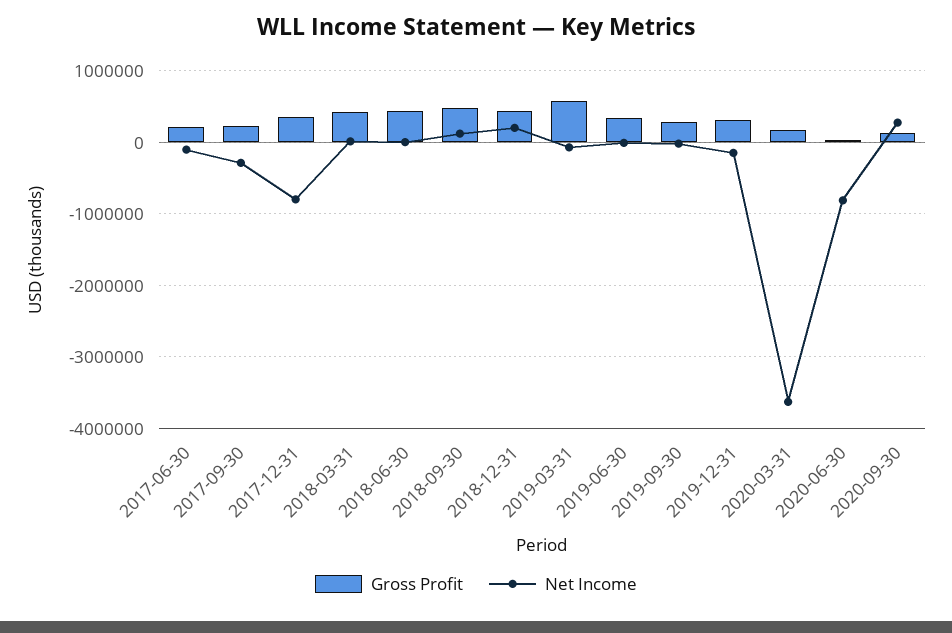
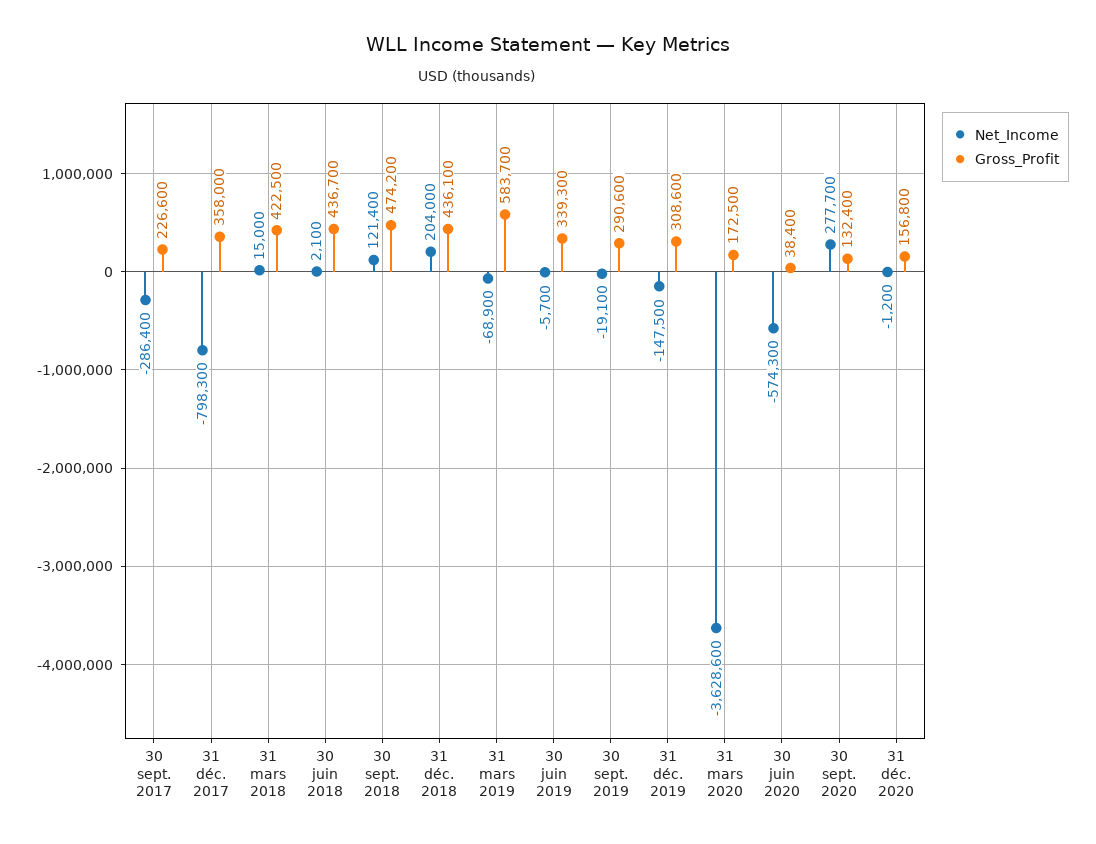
Gross Profit, 2017-06-30: 200000 -> none
Net Income, 2017-06-30: -100000 -> none
Net Income, 2020-06-30: -800000 -> -574300
Net Income, 31 déc. 2020: none -> -1200
Gross Profit, 31 déc. 2020: none -> 156800

